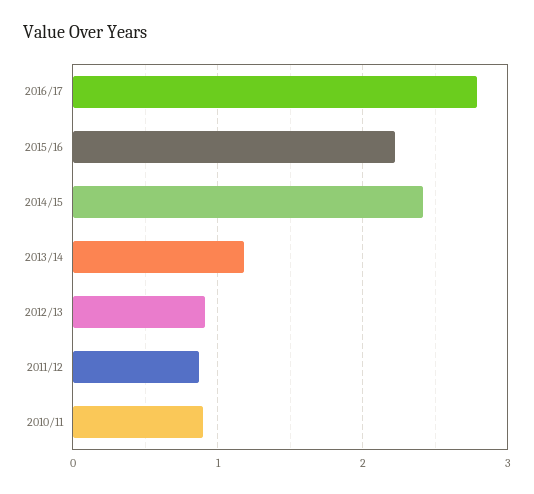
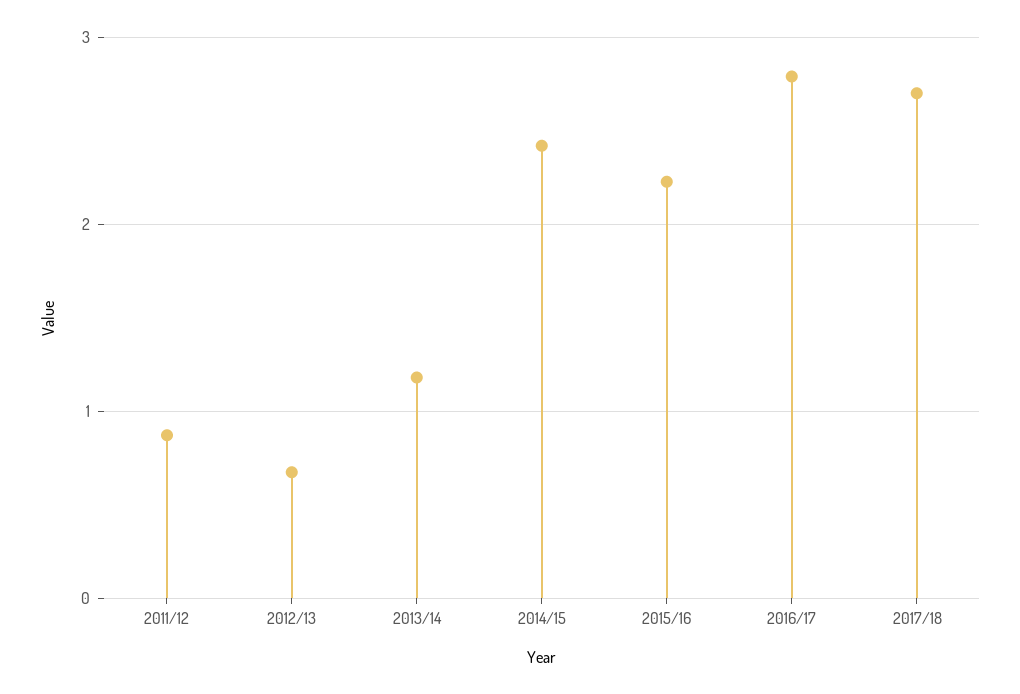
2012/13: 0.9 -> 0.7
2010/11: 0.9 -> none
2017/18: none -> 2.7

